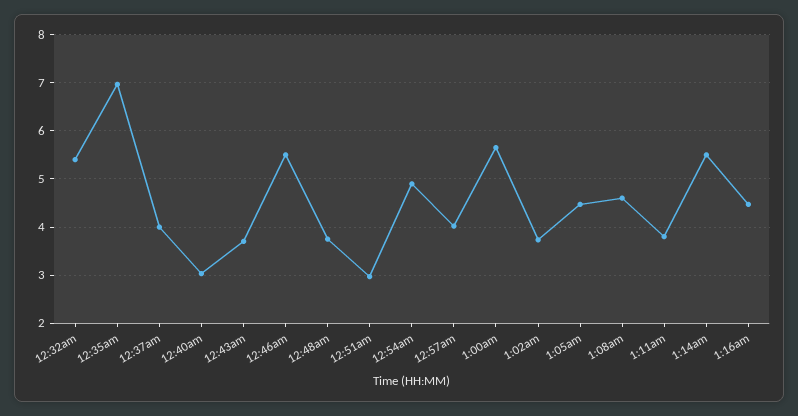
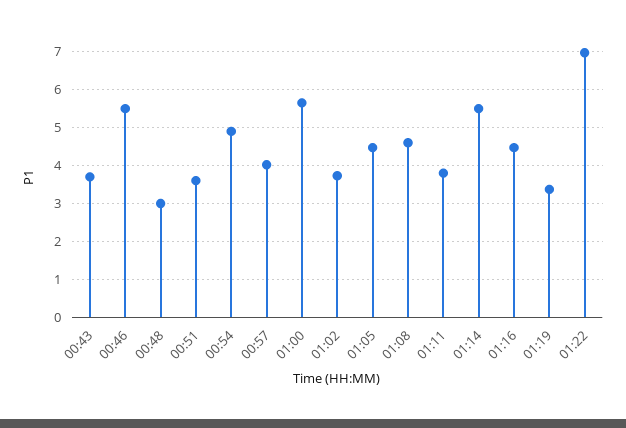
12:32am: 5.4 -> none
12:35am: 7 -> none
12:37am: 4 -> none
12:40am: 3 -> none
12:48am: 3.8 -> 3
12:51am: 3 -> 3.6
01:19: none -> 3.4
01:22: none -> 7

